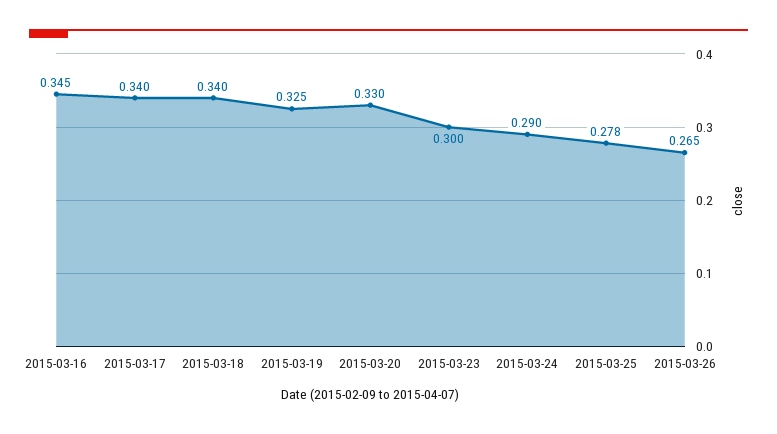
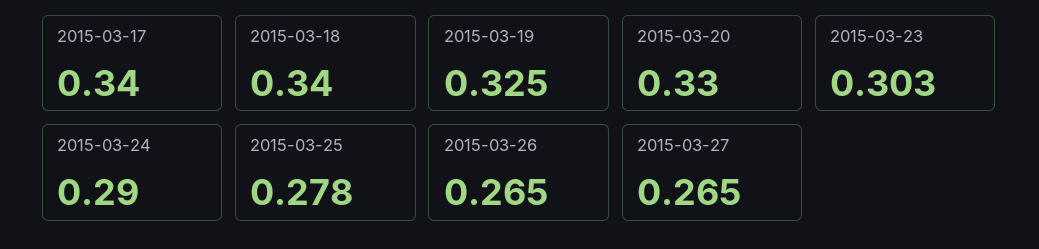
2015-03-16: 0.345 -> none
2015-03-23: 0.3 -> 0.303
2015-03-27: none -> 0.265

